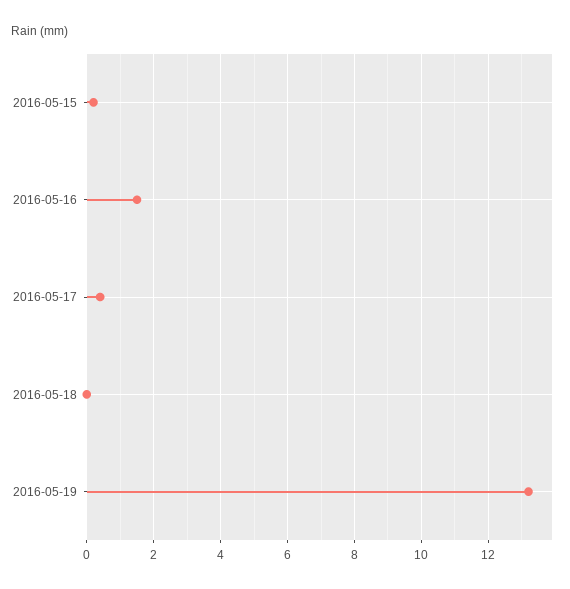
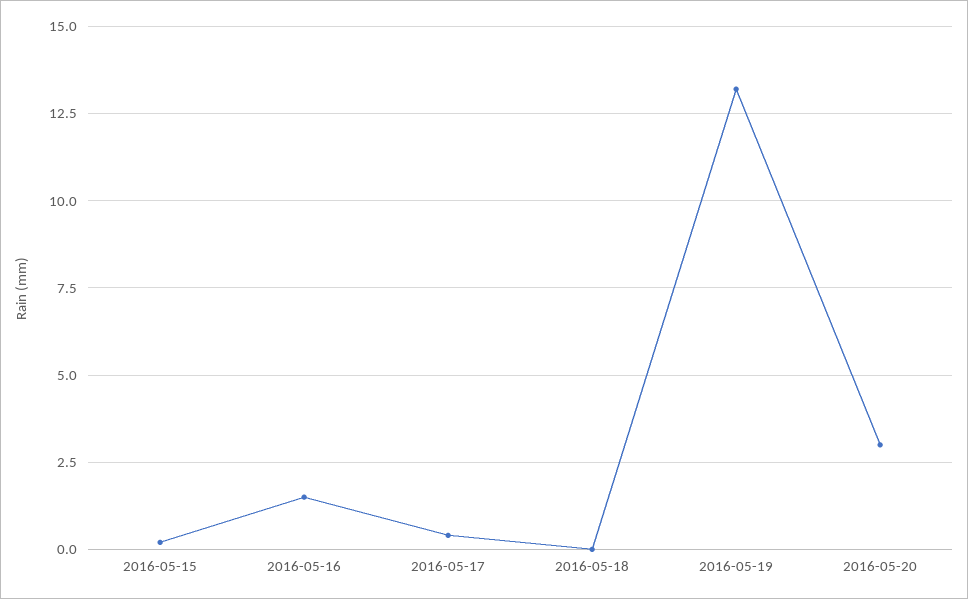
2016-05-20: none -> 3

